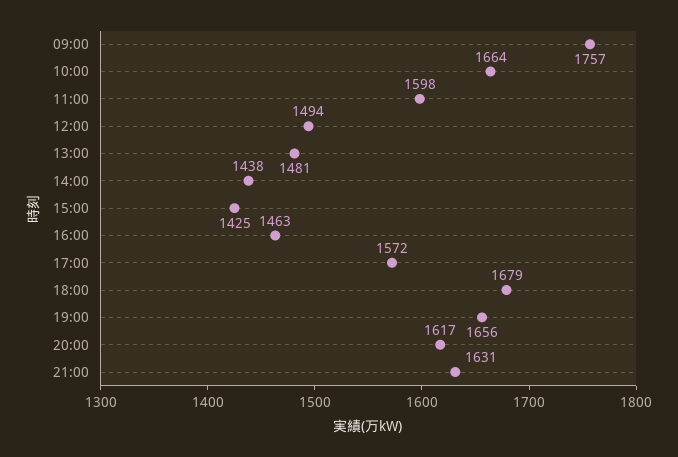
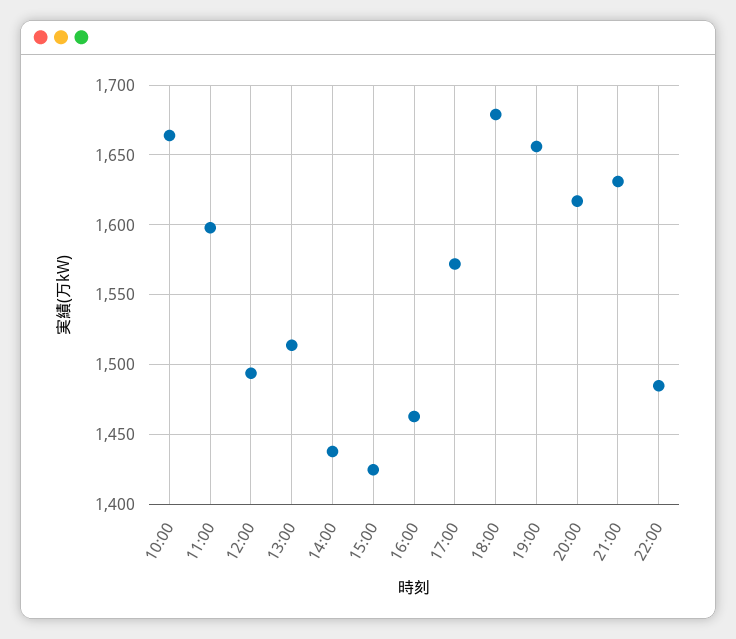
09:00: 1757 -> none
13:00: 1481 -> 1515
22:00: none -> 1485

